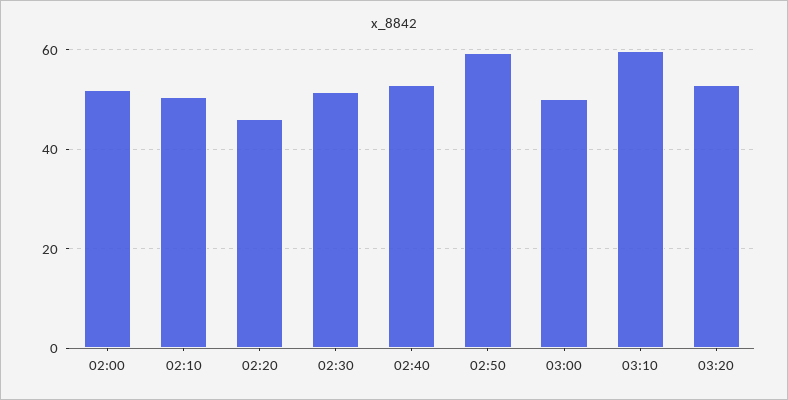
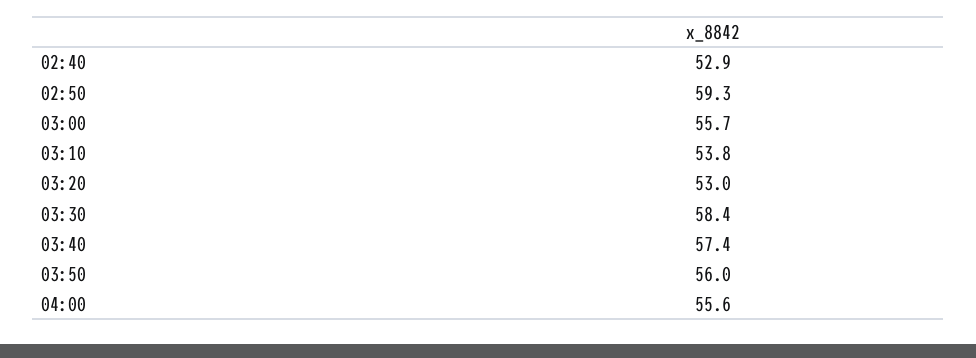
02:00: 52 -> none
02:10: 50 -> none
02:20: 46 -> none
02:30: 52 -> none
03:00: 50 -> 55.7
03:10: 60 -> 53.8
03:30: none -> 58.4
03:40: none -> 57.4
03:50: none -> 56
04:00: none -> 55.6

